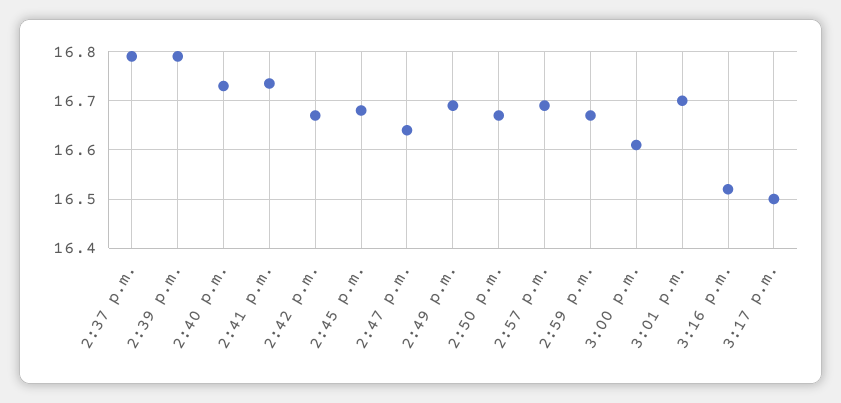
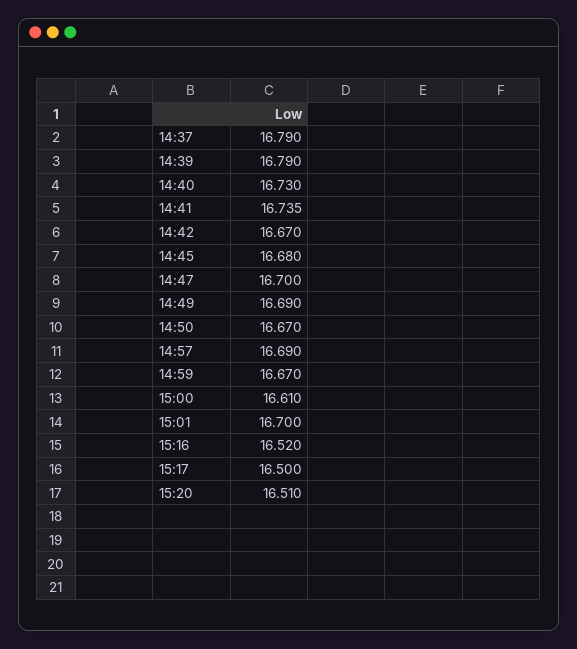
2:47 p.m.: 16.64 -> 16.7
15:20: none -> 16.51

